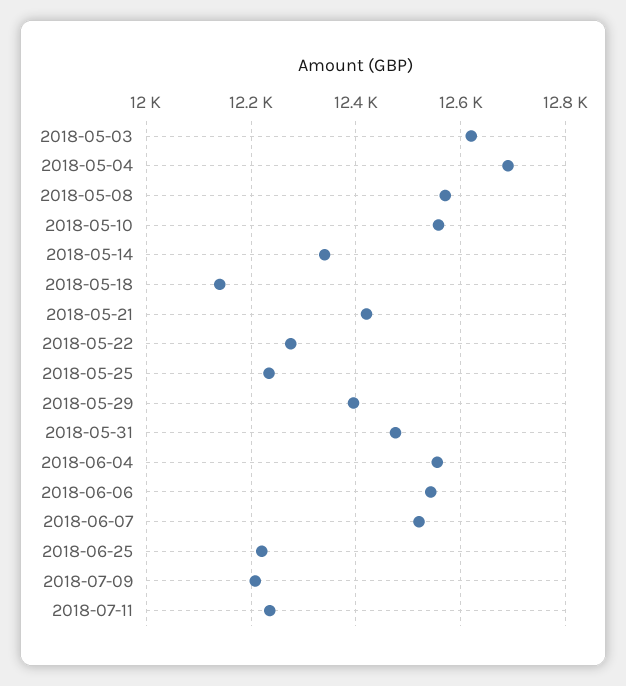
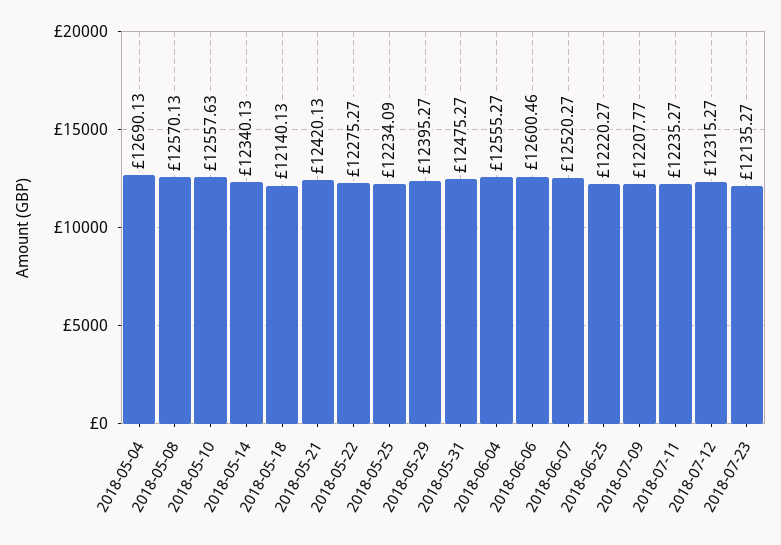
2018-05-03: 12620 -> none
2018-06-06: 12540 -> 12600.46
2018-07-12: none -> 12315.27
2018-07-23: none -> 12135.27

